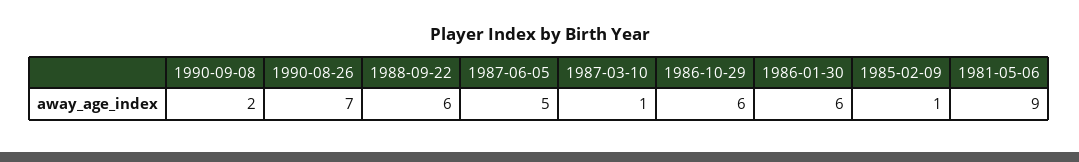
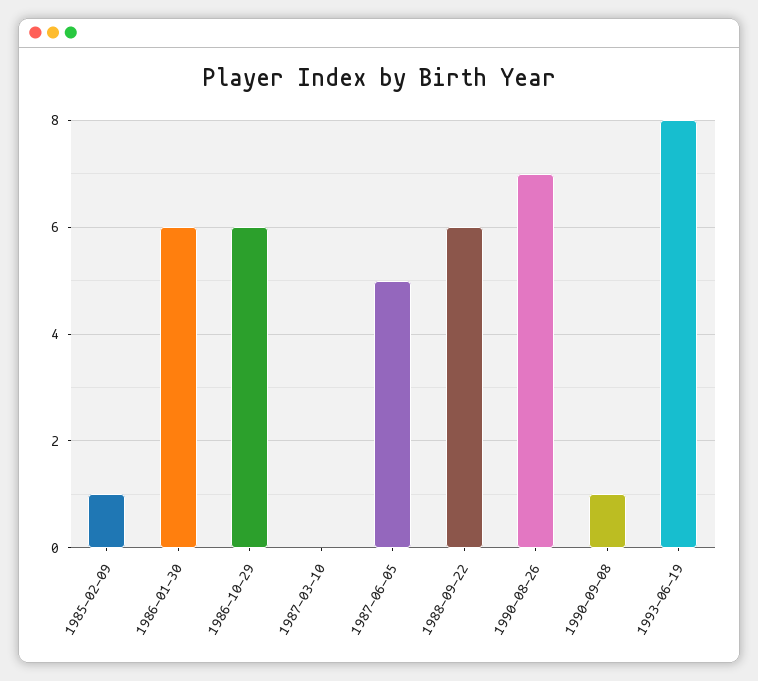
1990-09-08: 2 -> 1
1987-03-10: 1 -> 0
1981-05-06: 9 -> none
1993-06-19: none -> 8

